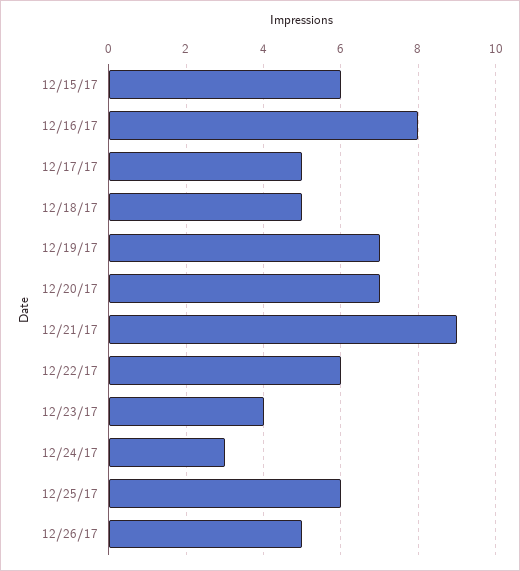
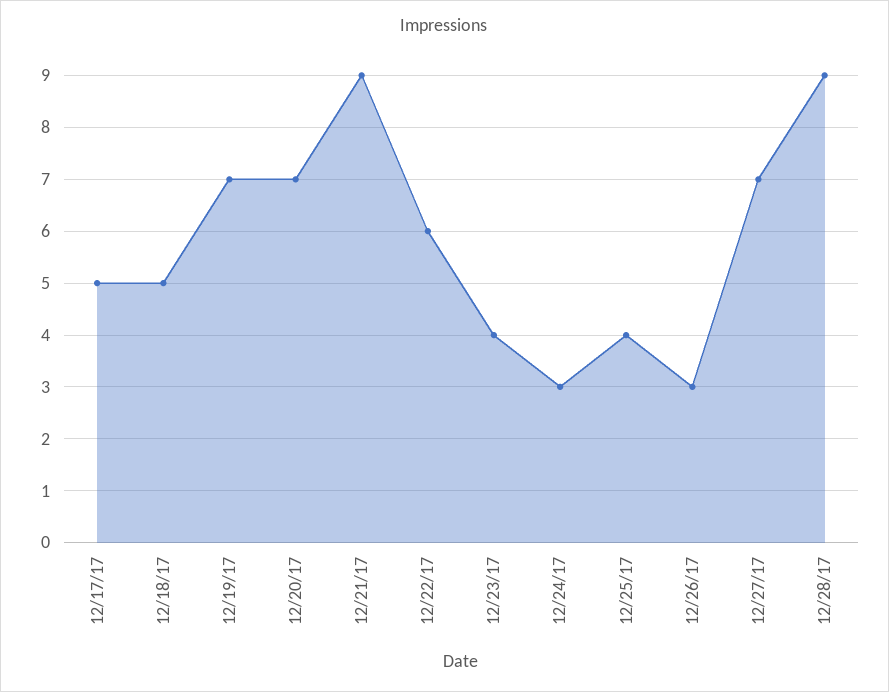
12/15/17: 6 -> none
12/16/17: 8 -> none
12/25/17: 6 -> 4
12/26/17: 5 -> 3
12/27/17: none -> 7
12/28/17: none -> 9

